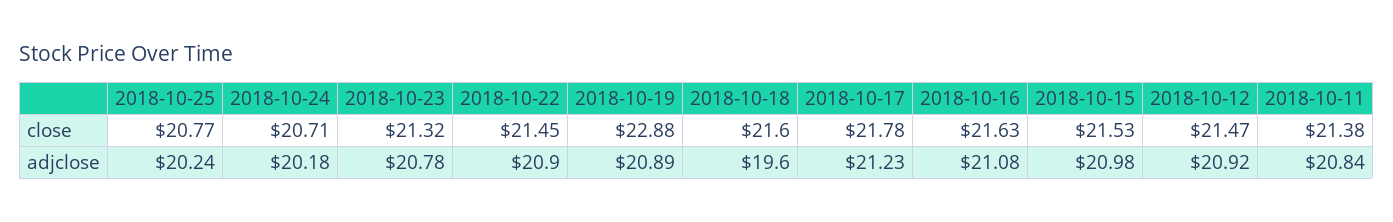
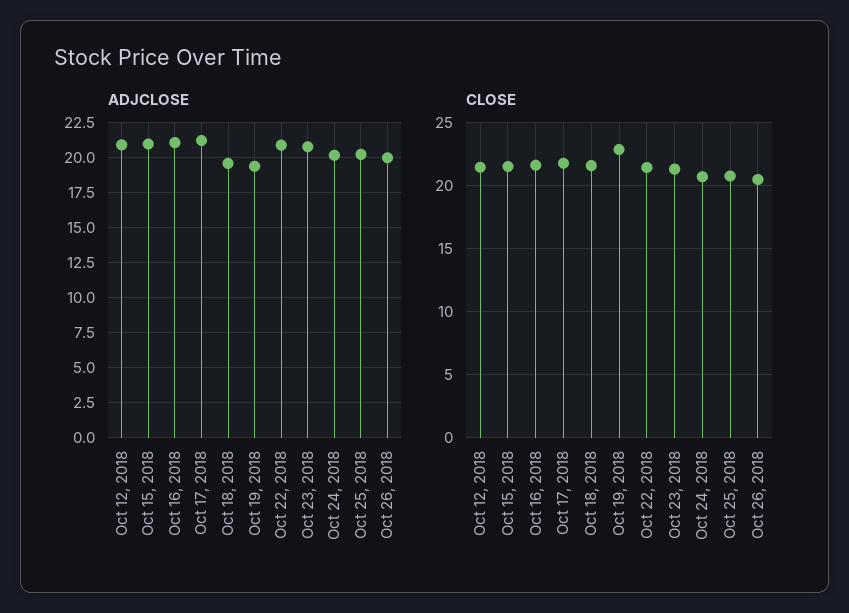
close, 2018-10-11: 21.38 -> none
adjclose, 2018-10-19: 20.89 -> 19.5
adjclose, 2018-10-11: 20.84 -> none
adjclose, Oct 26, 2018: none -> 20
close, Oct 26, 2018: none -> 20.5

